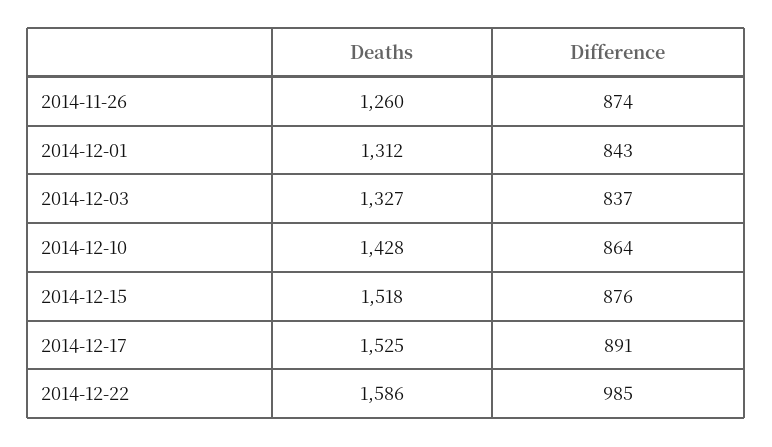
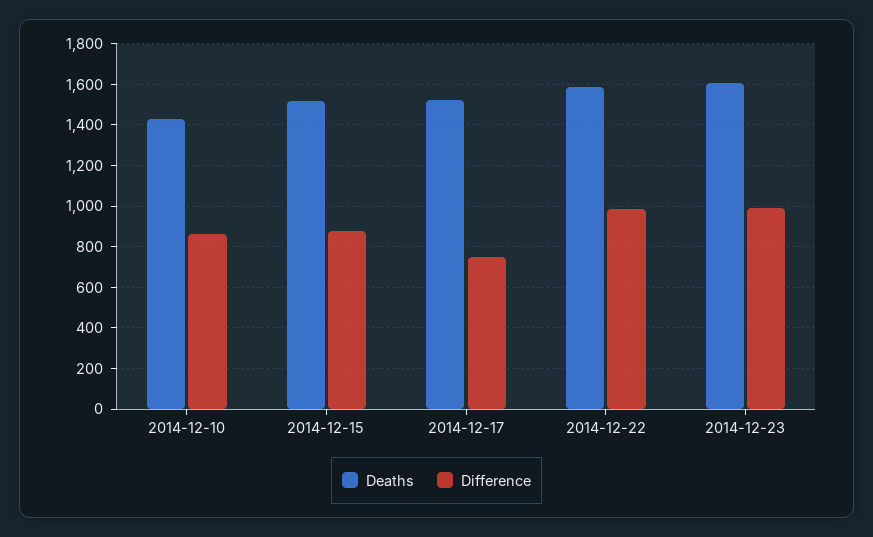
Deaths, 2014-11-26: 1260 -> none
Difference, 2014-11-26: 874 -> none
Deaths, 2014-12-01: 1312 -> none
Difference, 2014-12-01: 843 -> none
Deaths, 2014-12-03: 1327 -> none
Difference, 2014-12-03: 837 -> none
Difference, 2014-12-17: 891 -> 750
Deaths, 2014-12-23: none -> 1600
Difference, 2014-12-23: none -> 1000

